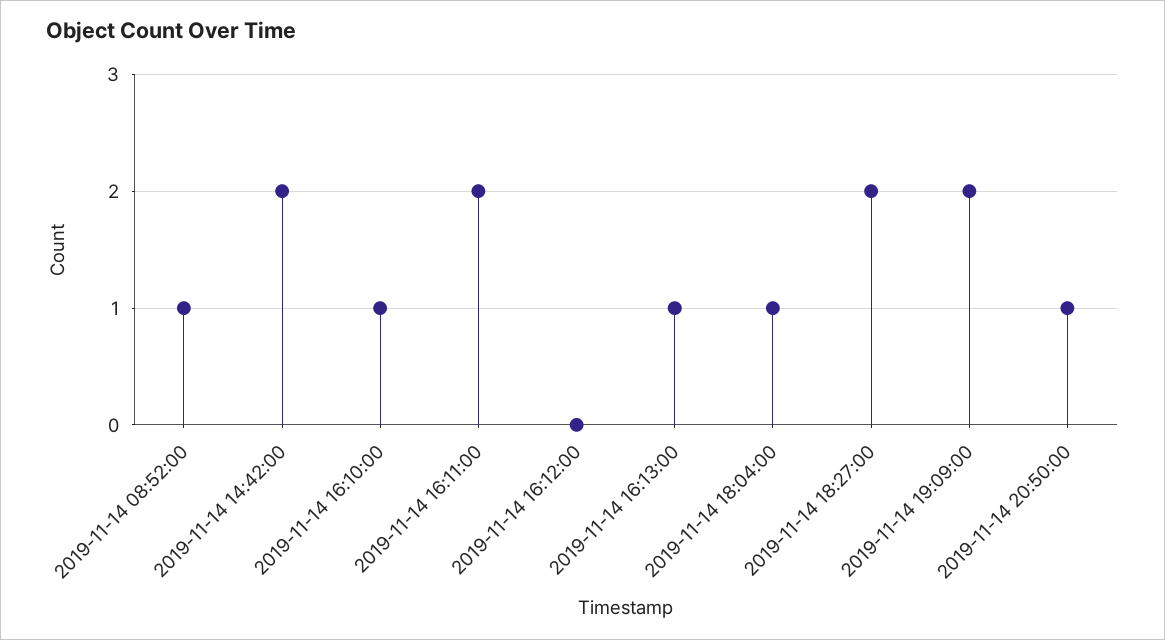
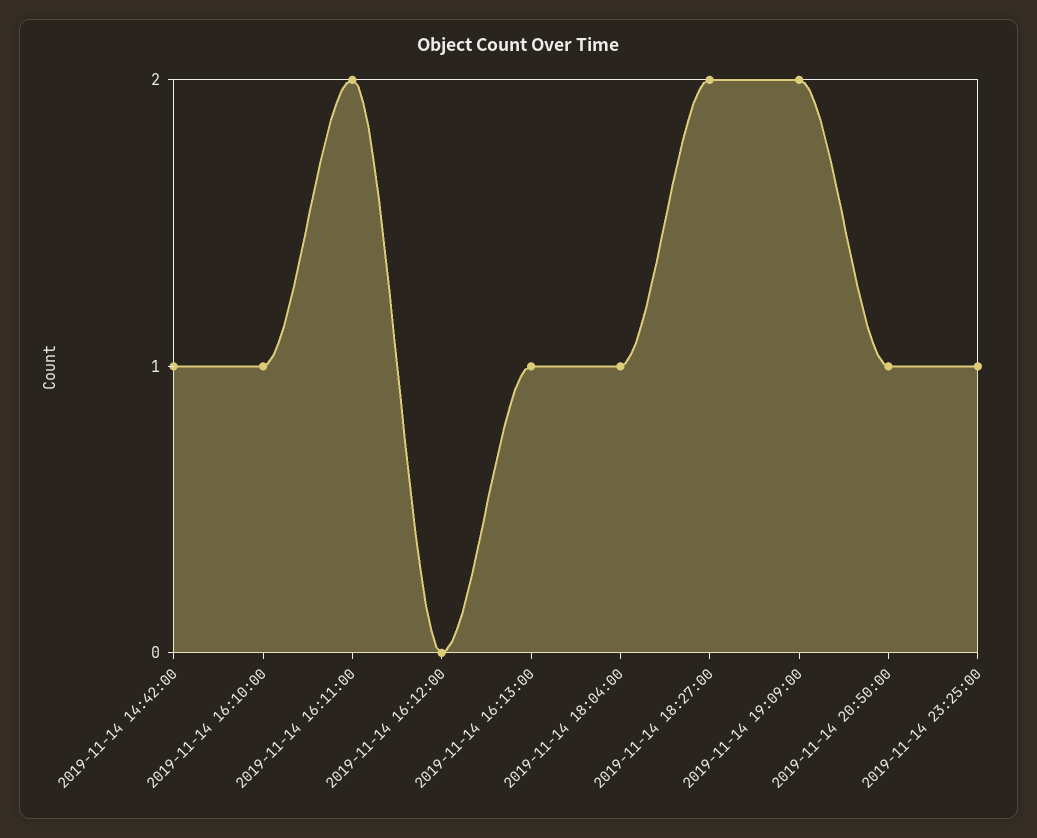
2019-11-14 08:52:00: 1 -> none
2019-11-14 14:42:00: 2 -> 1
2019-11-14 23:25:00: none -> 1

